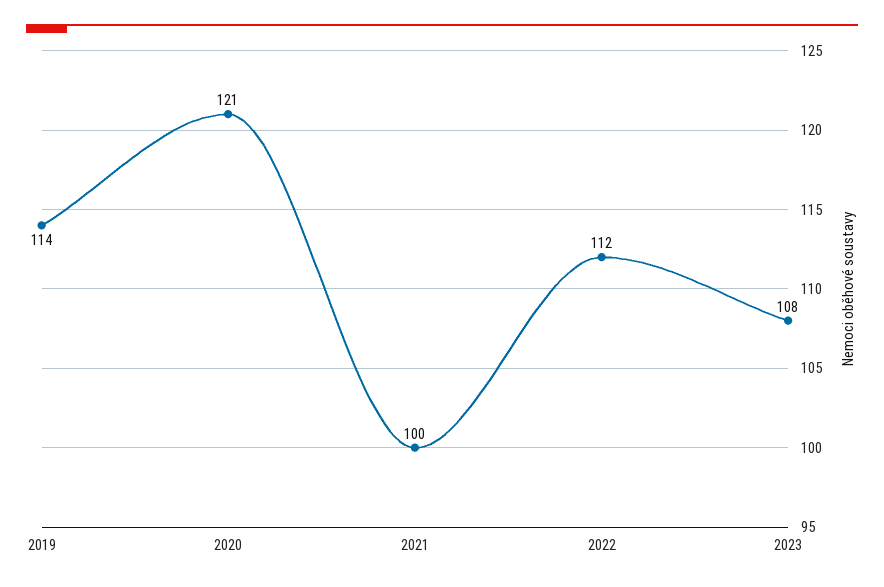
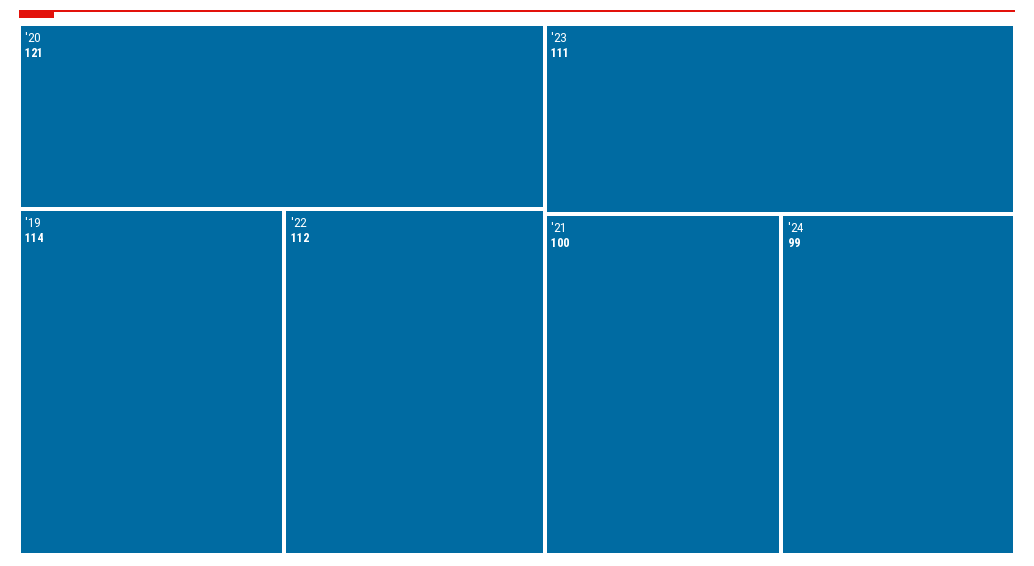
2023: 108 -> 111
'24: none -> 99

